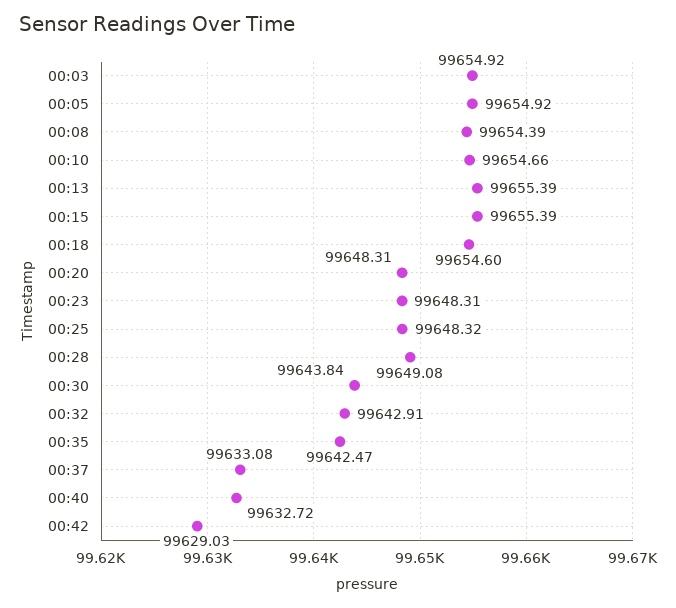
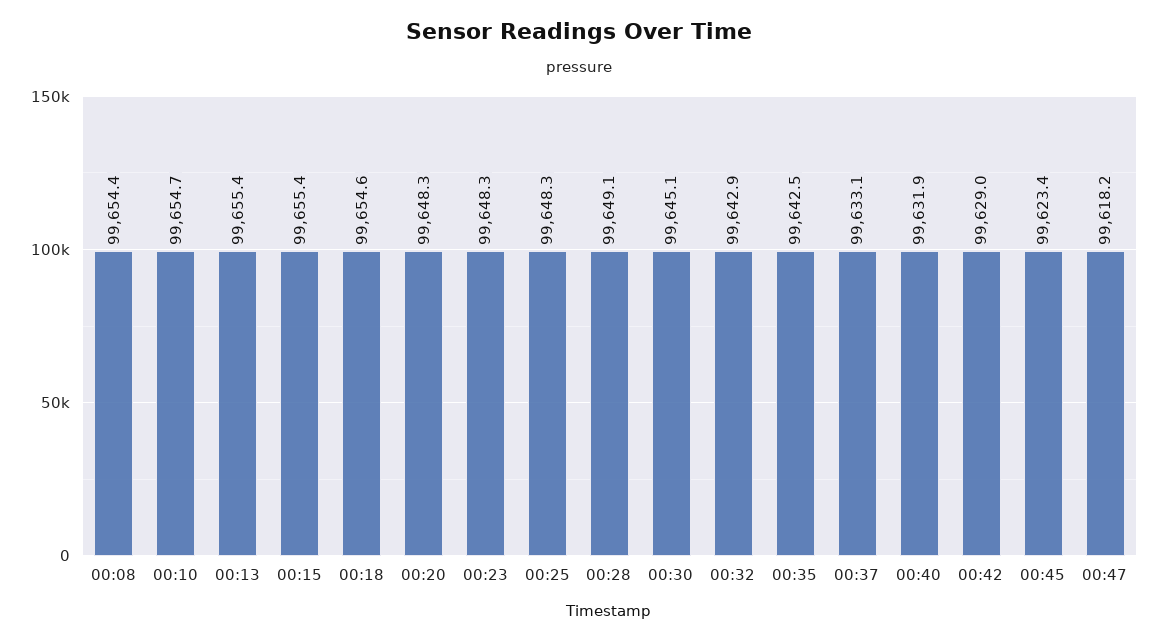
00:03: 99654.92 -> none
00:05: 99654.92 -> none
00:30: 99643.84 -> 99645.1
00:40: 99632.72 -> 99631.9
00:45: none -> 99623.4
00:47: none -> 99618.2

